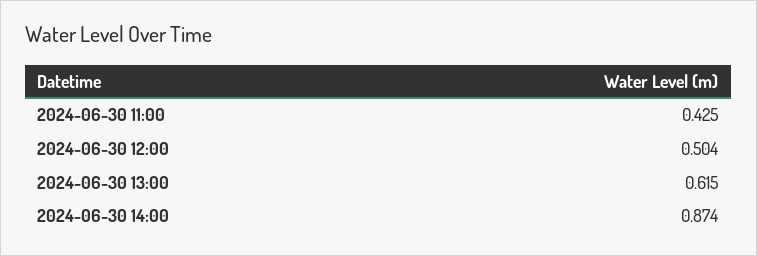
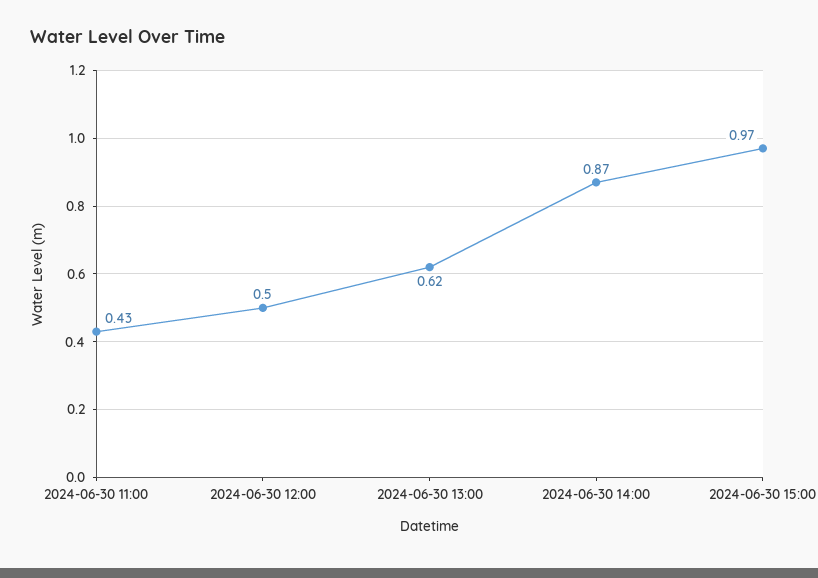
2024-06-30 15:00: none -> 0.97

